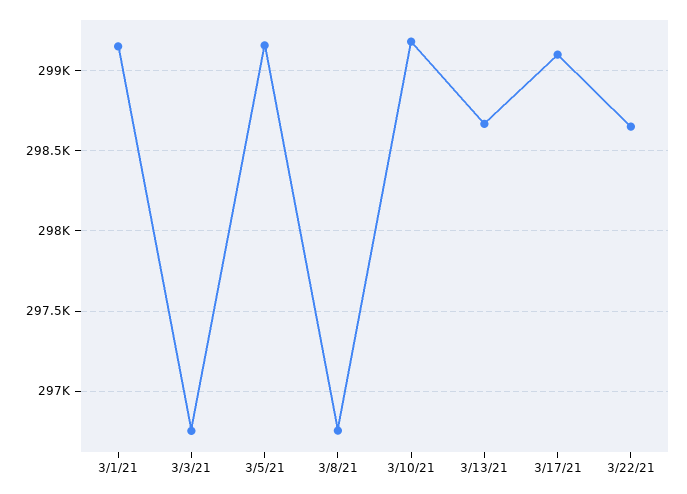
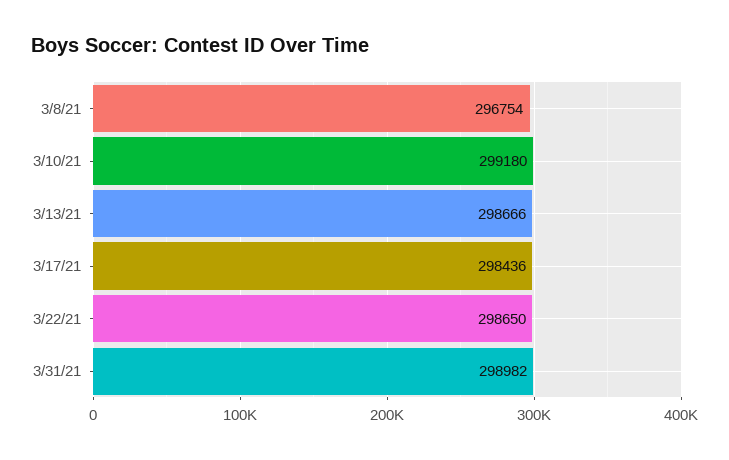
3/1/21: 299150 -> none
3/3/21: 296750 -> none
3/5/21: 299150 -> none
3/17/21: 299100 -> 298436
3/31/21: none -> 298982

